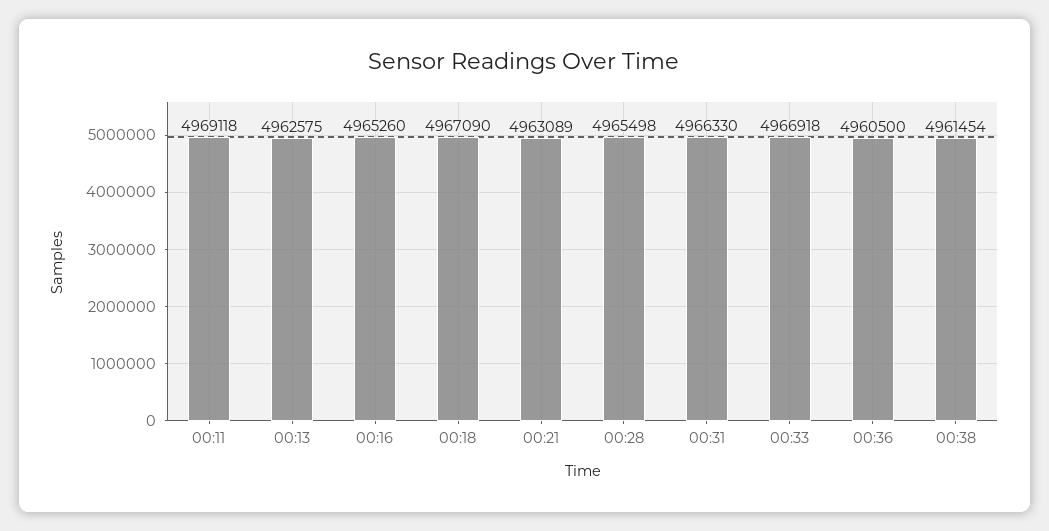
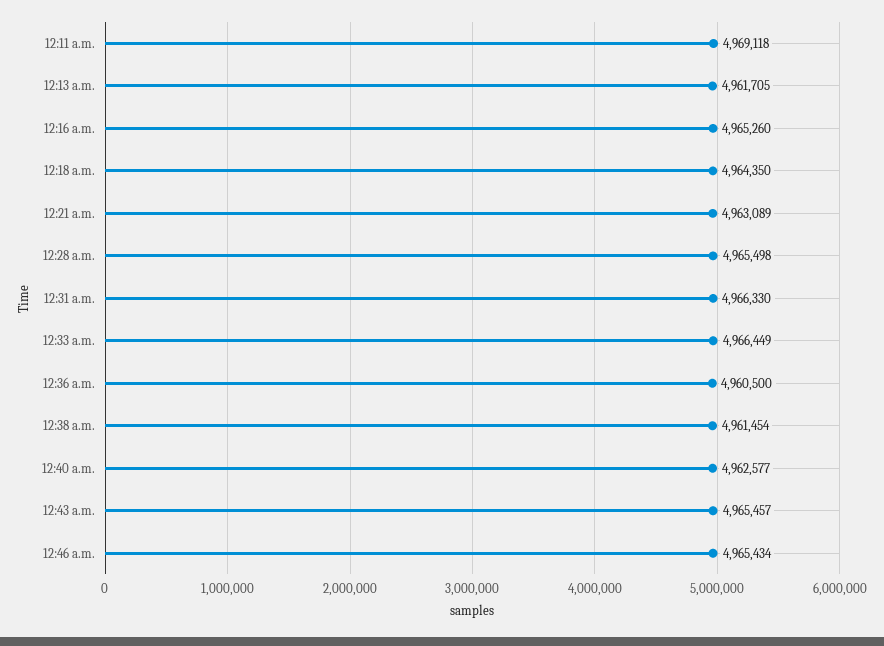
00:13: 4962575 -> 4961705
00:18: 4967090 -> 4964350
00:33: 4966918 -> 4966449
12:40 a.m.: none -> 4962577
12:43 a.m.: none -> 4965457
12:46 a.m.: none -> 4965434

